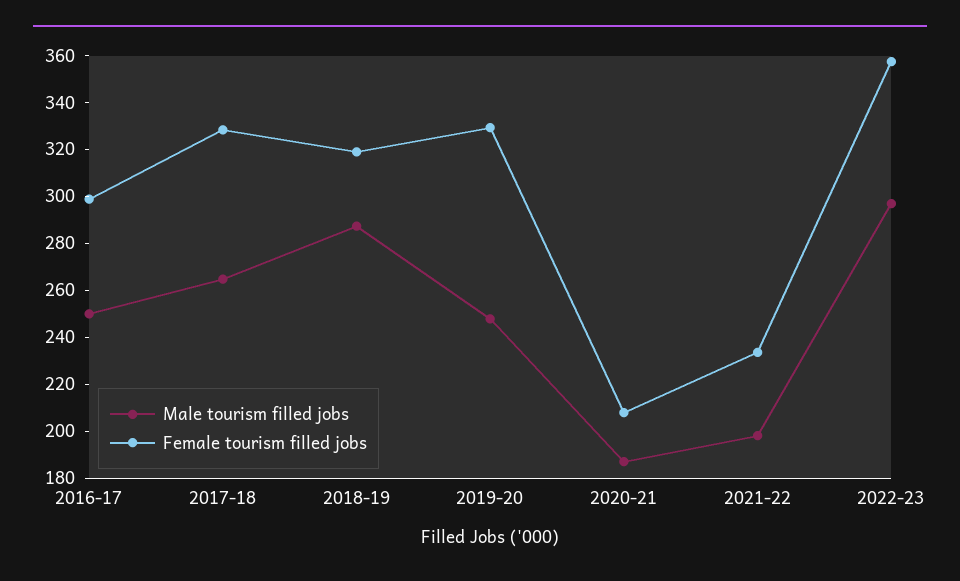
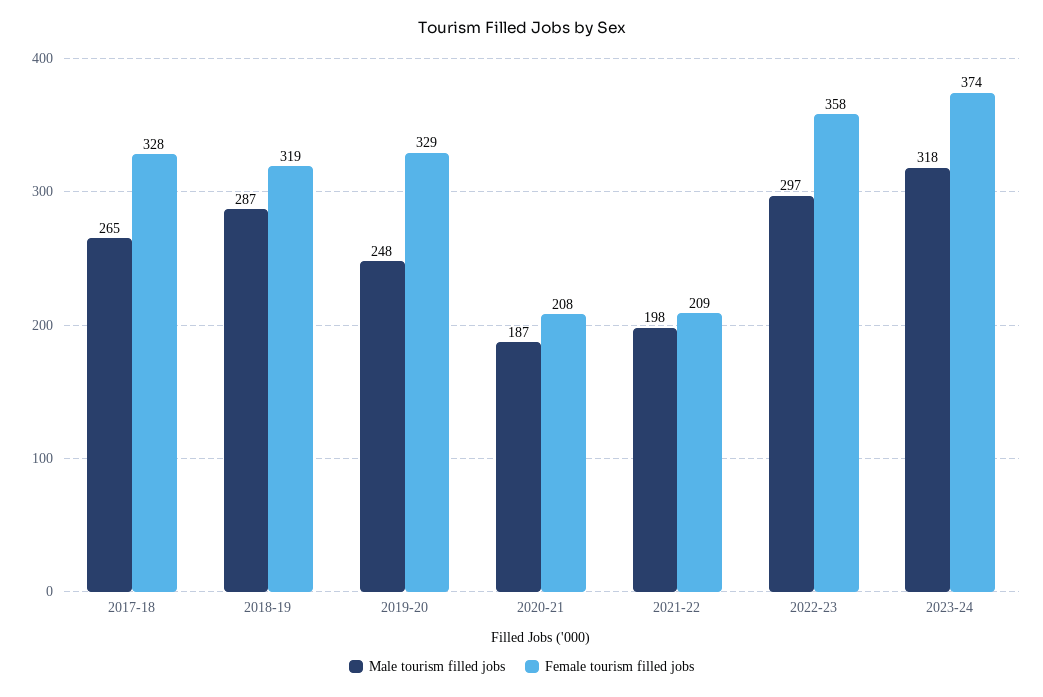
Male tourism filled jobs, 2016-17: 250 -> none
Female tourism filled jobs, 2016-17: 300 -> none
Female tourism filled jobs, 2021-22: 235 -> 209
Male tourism filled jobs, 2023-24: none -> 318
Female tourism filled jobs, 2023-24: none -> 374

